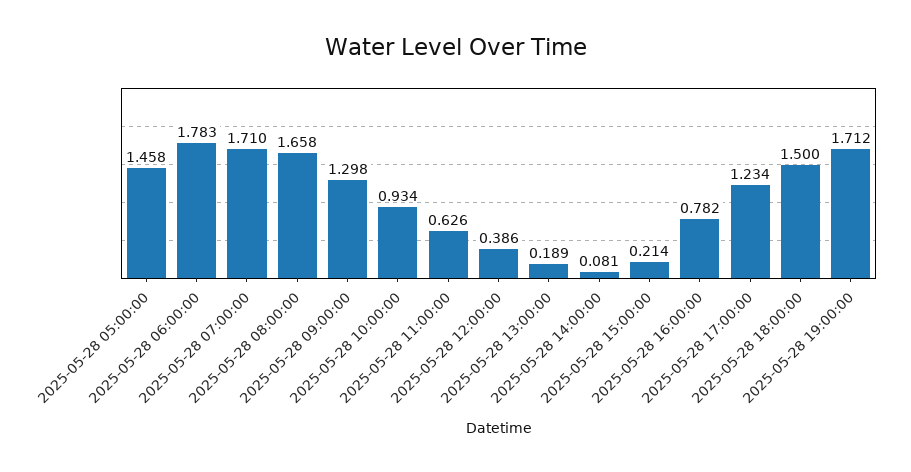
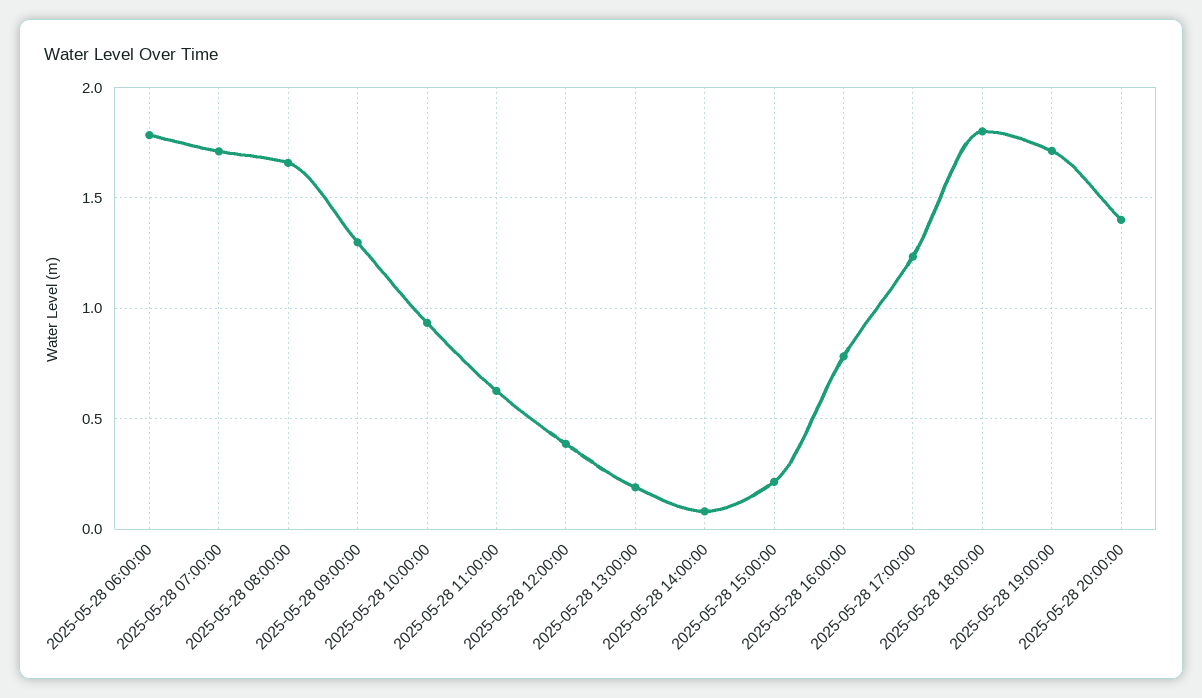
2025-05-28 05:00:00: 1.458 -> none
2025-05-28 18:00:00: 1.5 -> 1.8
2025-05-28 20:00:00: none -> 1.4

